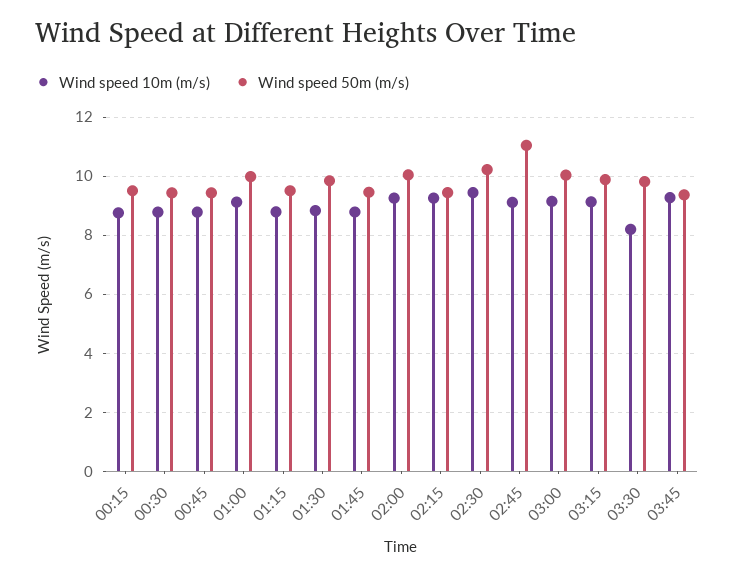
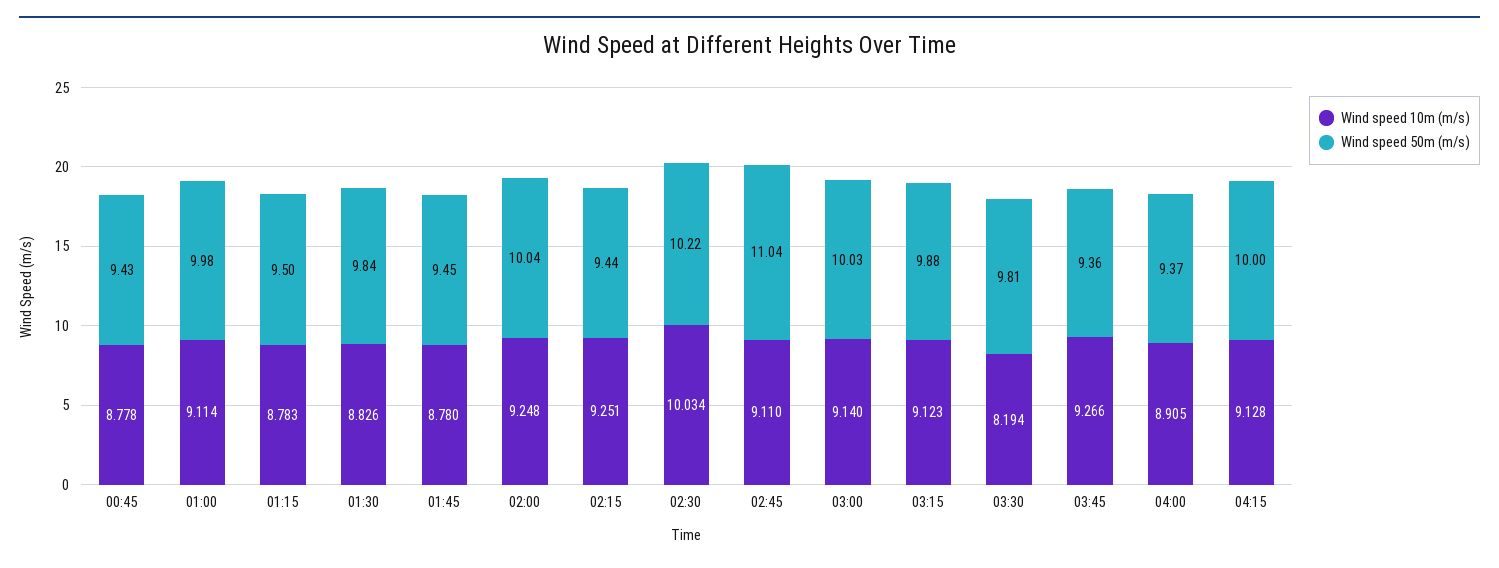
Wind speed 10m (m/s), 00:15: 8.75 -> none
Wind speed 50m (m/s), 00:15: 9.5 -> none
Wind speed 10m (m/s), 00:30: 8.75 -> none
Wind speed 50m (m/s), 00:30: 9.5 -> none
Wind speed 10m (m/s), 02:30: 9.5 -> 10.034
Wind speed 10m (m/s), 04:00: none -> 8.905
Wind speed 50m (m/s), 04:00: none -> 9.37
Wind speed 10m (m/s), 04:15: none -> 9.128
Wind speed 50m (m/s), 04:15: none -> 10

